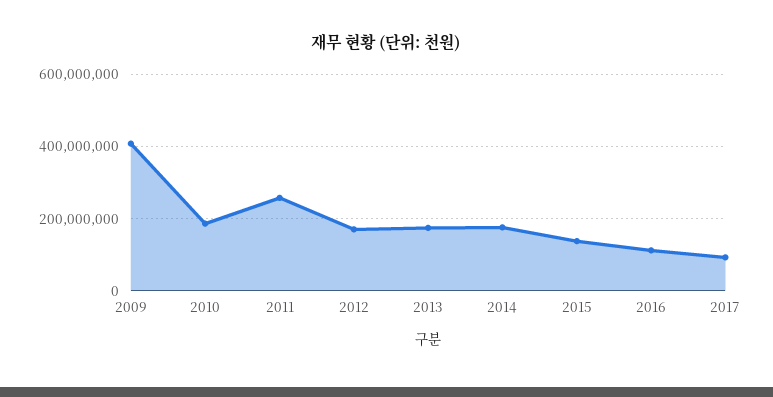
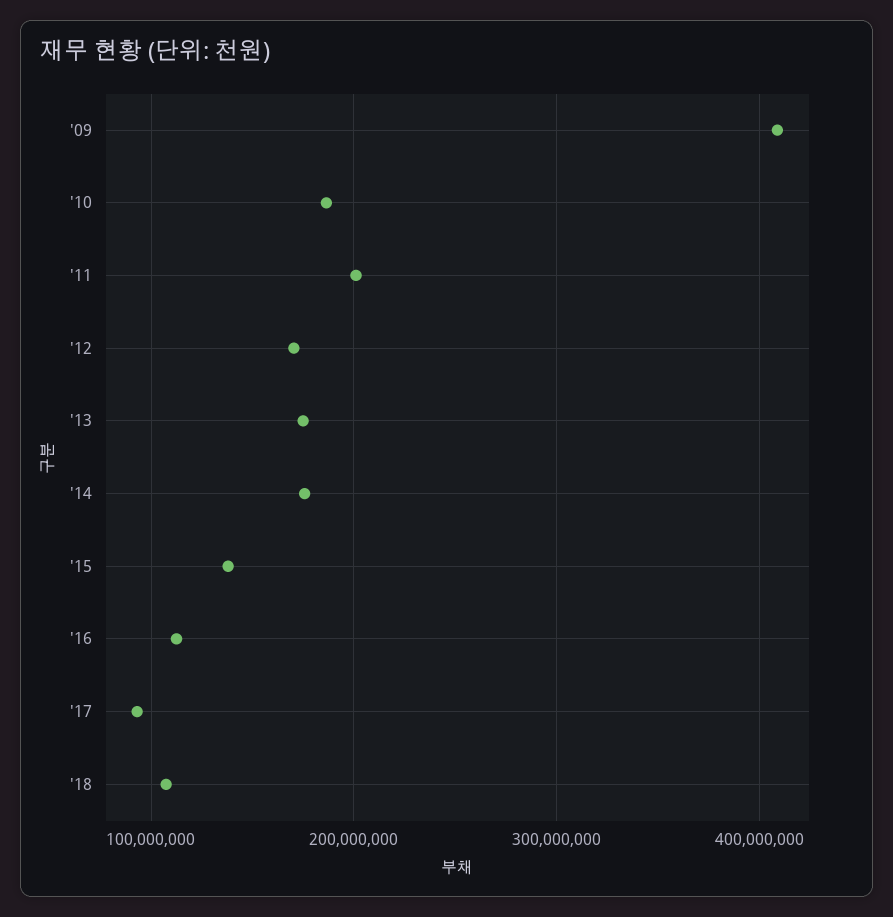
2011: 260000000 -> 200000000
'18: none -> 110000000

